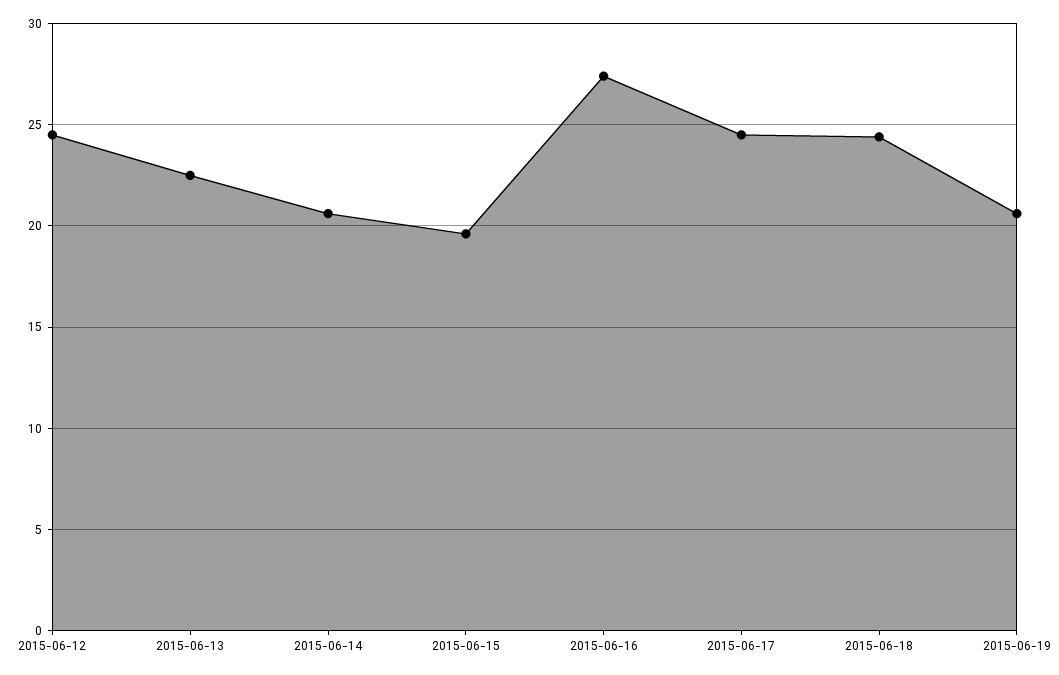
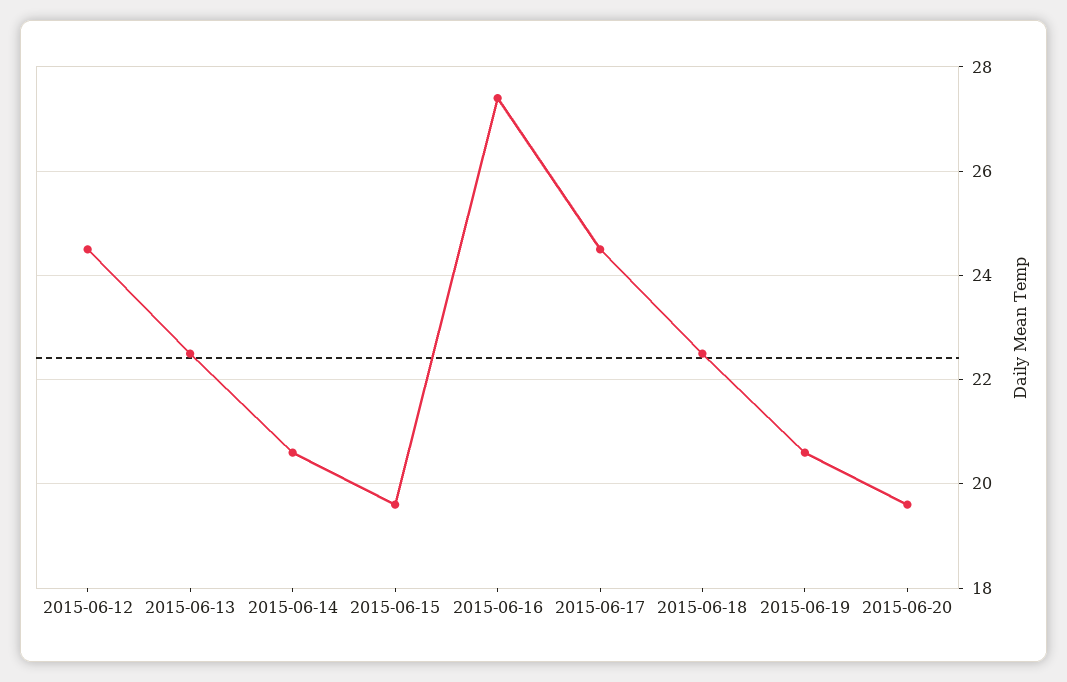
2015-06-18: 24.5 -> 22.5
2015-06-20: none -> 19.5

